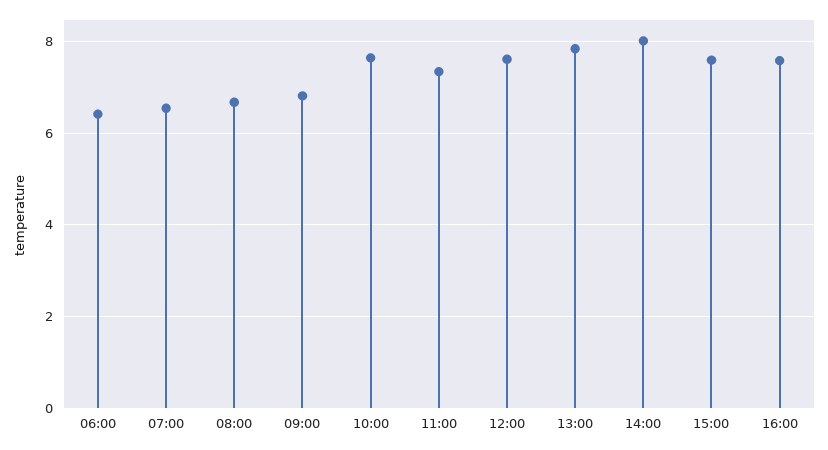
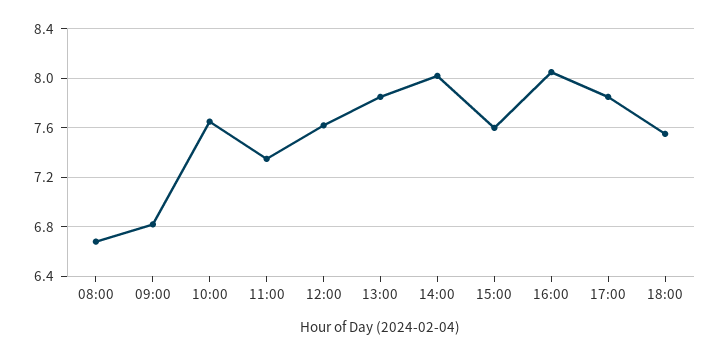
06:00: 6.4 -> none
07:00: 6.6 -> none
16:00: 7.6 -> 8.05
17:00: none -> 7.85
18:00: none -> 7.55

